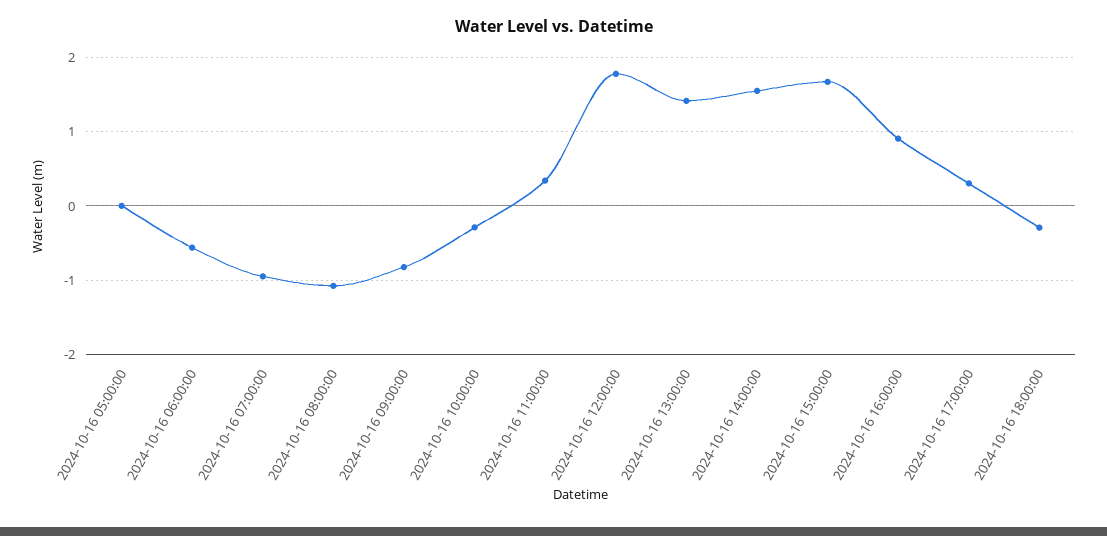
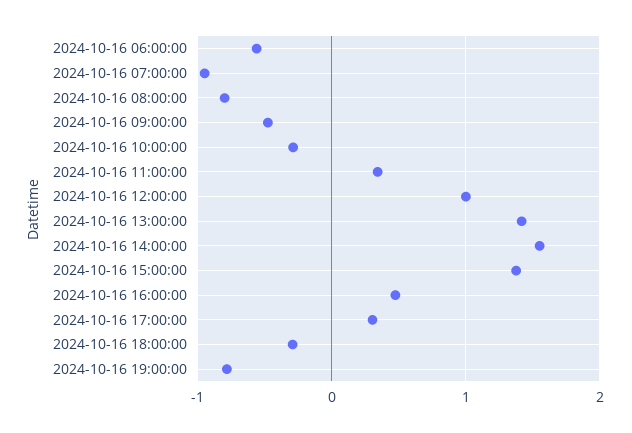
2024-10-16 05:00:00: 0 -> none
2024-10-16 08:00:00: -1.1 -> -0.8
2024-10-16 09:00:00: -0.8 -> -0.5
2024-10-16 12:00:00: 1.8 -> 1
2024-10-16 15:00:00: 1.7 -> 1.4
2024-10-16 16:00:00: 0.9 -> 0.5
2024-10-16 19:00:00: none -> -0.8

